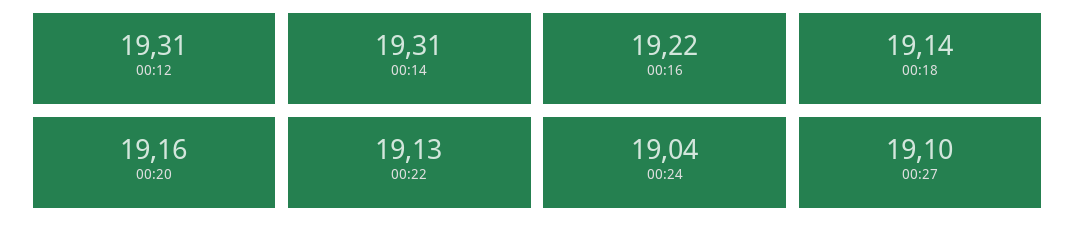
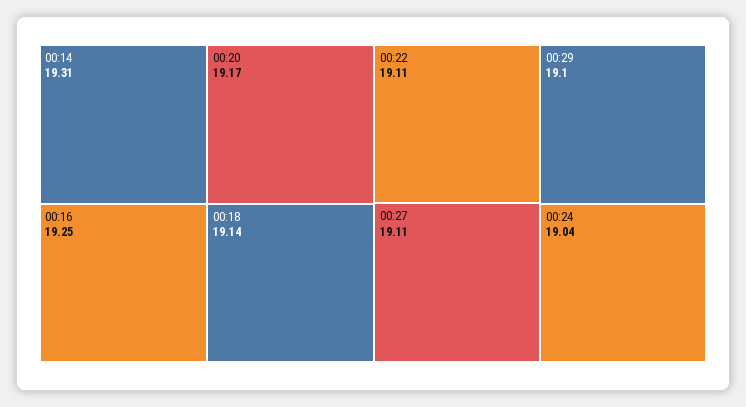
00:12: 19.31 -> none
00:16: 19.22 -> 19.25
00:20: 19.16 -> 19.17
00:22: 19.13 -> 19.11
00:27: 19.1 -> 19.11
00:29: none -> 19.1

